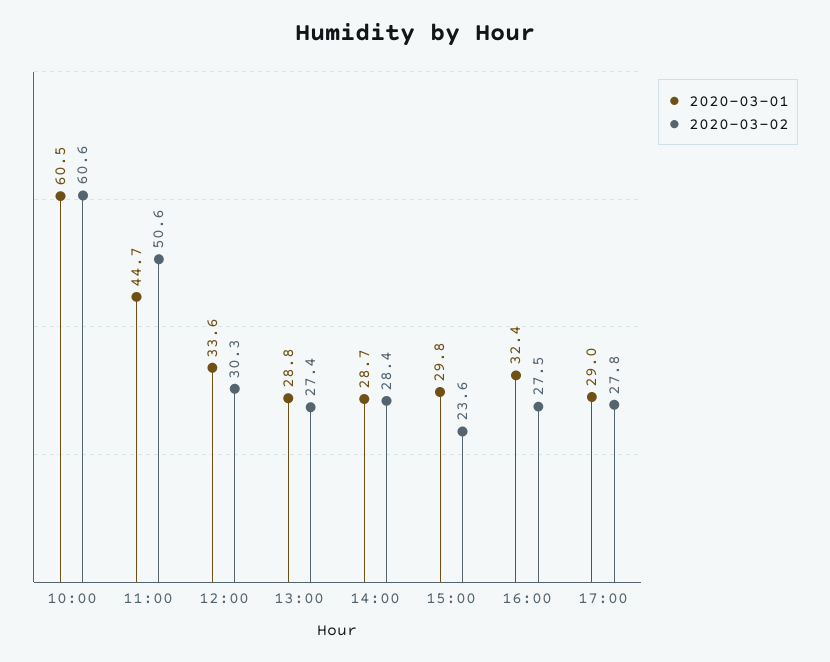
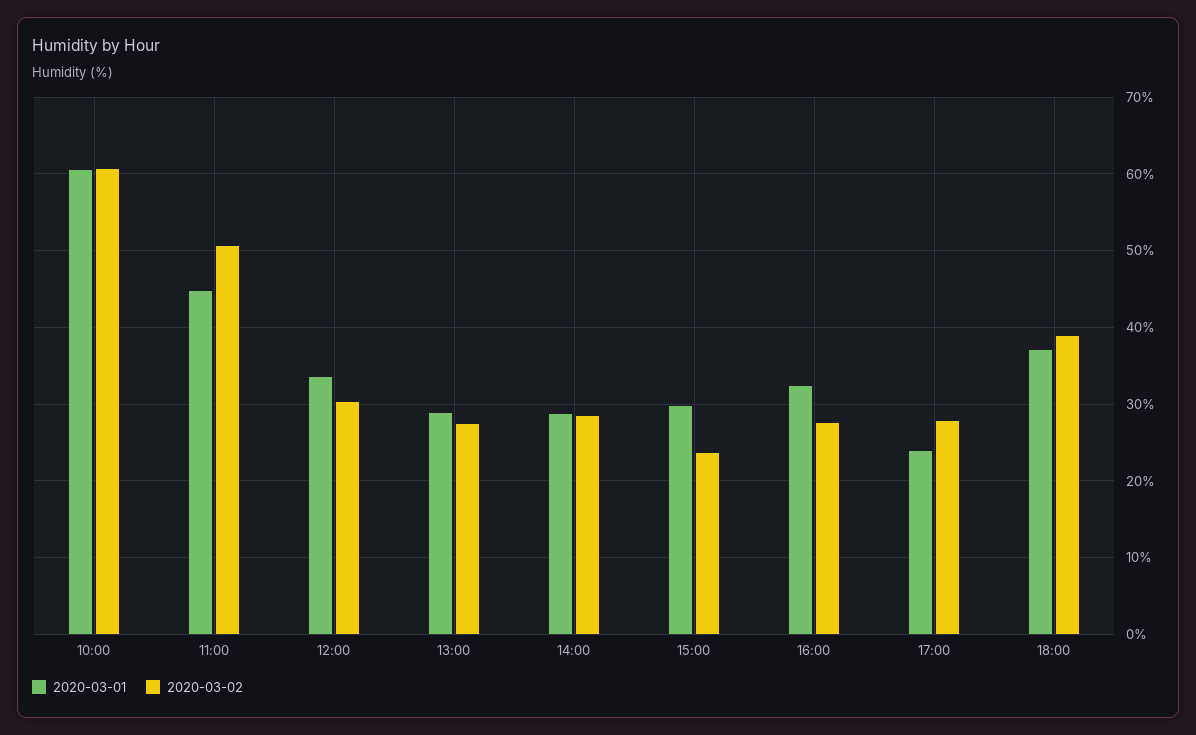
2020-03-01, 17:00: 29 -> 24
2020-03-01, 18:00: none -> 37
2020-03-02, 18:00: none -> 39

